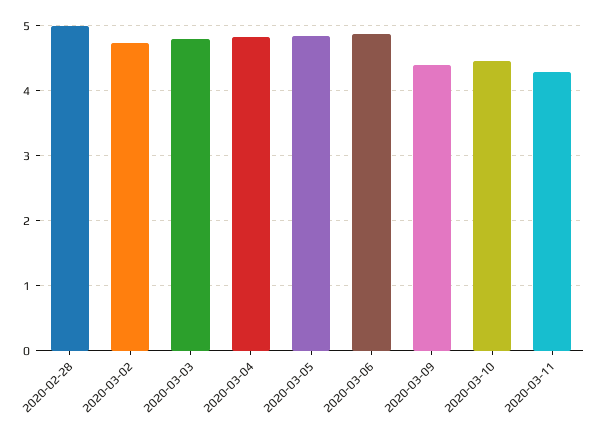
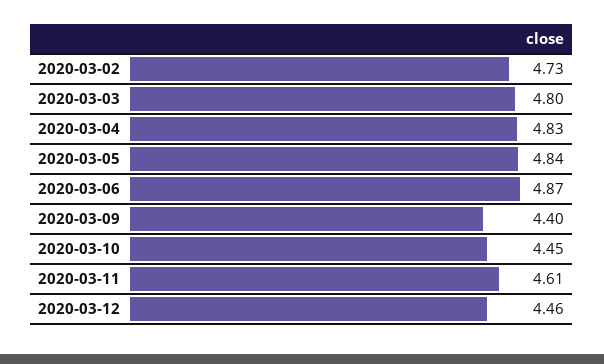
2020-02-28: 5 -> none
2020-03-11: 4.3 -> 4.61
2020-03-12: none -> 4.46

